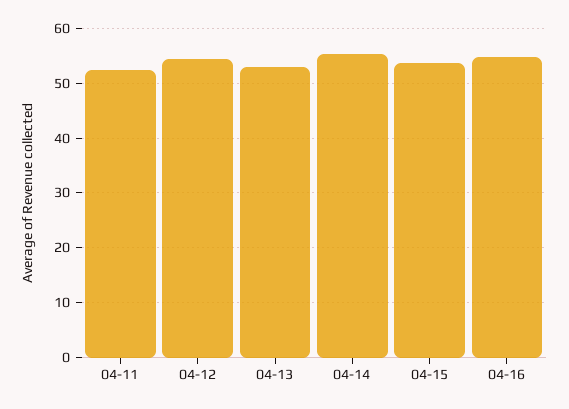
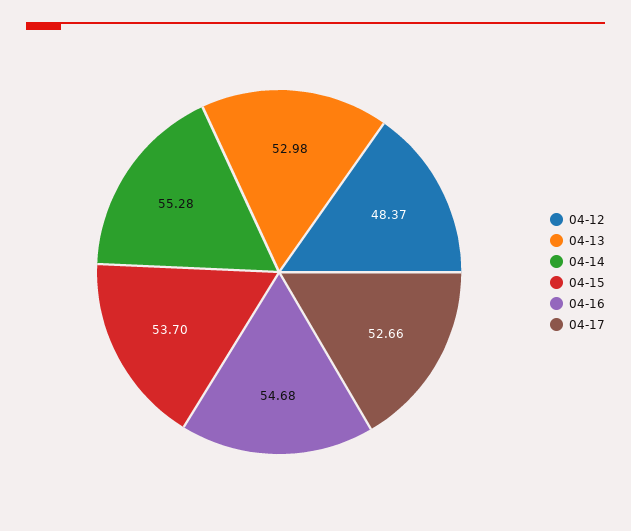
04-11: 52 -> none
04-12: 54 -> 48.37
04-17: none -> 52.66

